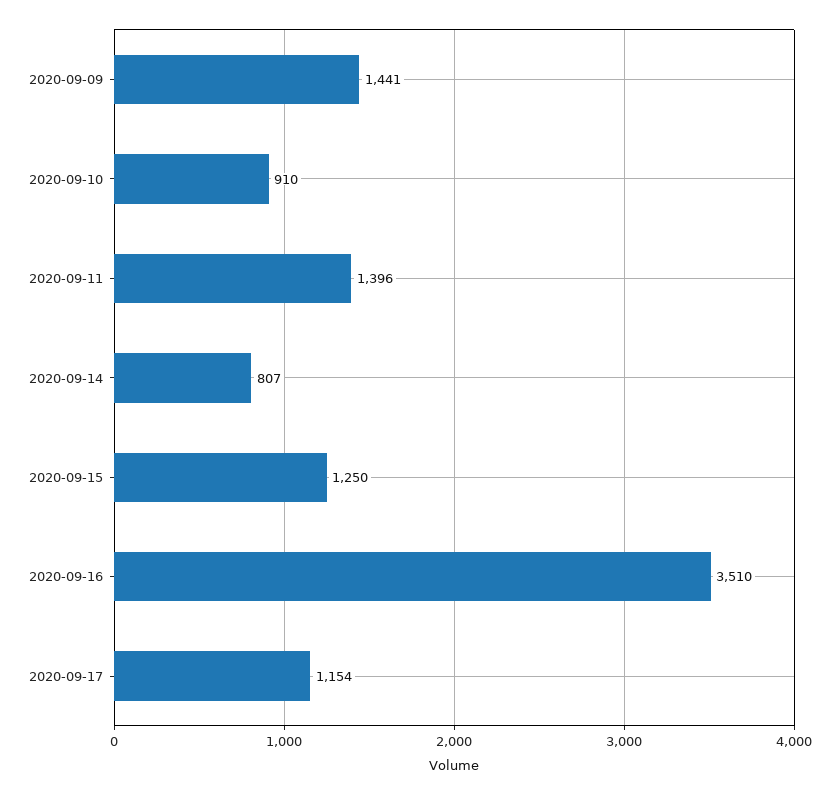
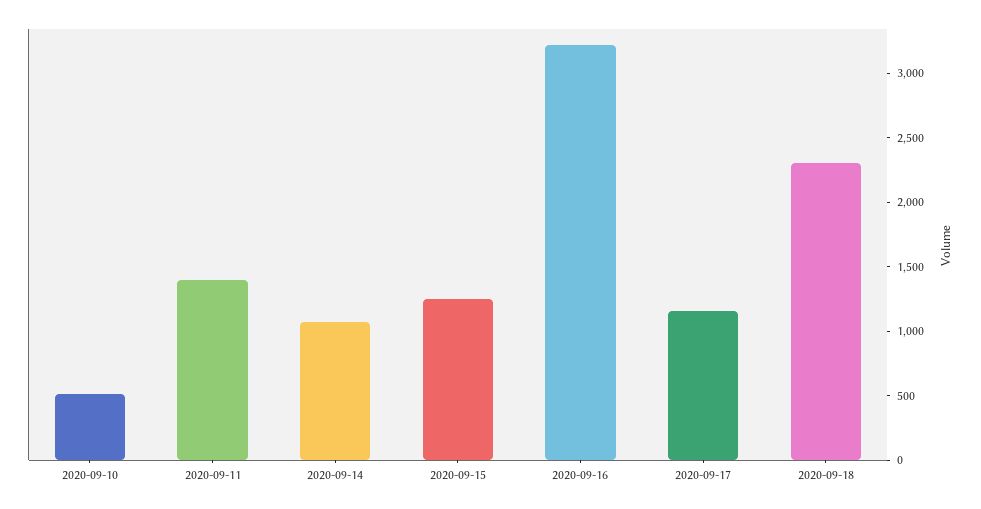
2020-09-09: 1441 -> none
2020-09-10: 910 -> 500
2020-09-14: 807 -> 1100
2020-09-16: 3510 -> 3200
2020-09-18: none -> 2300

